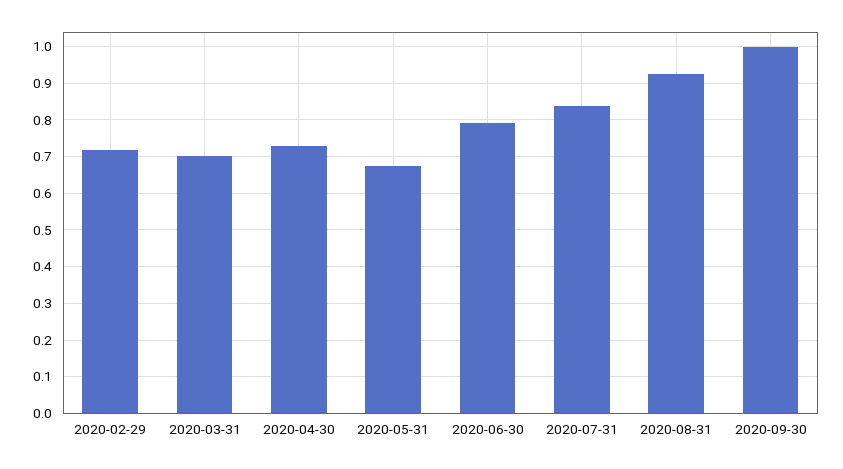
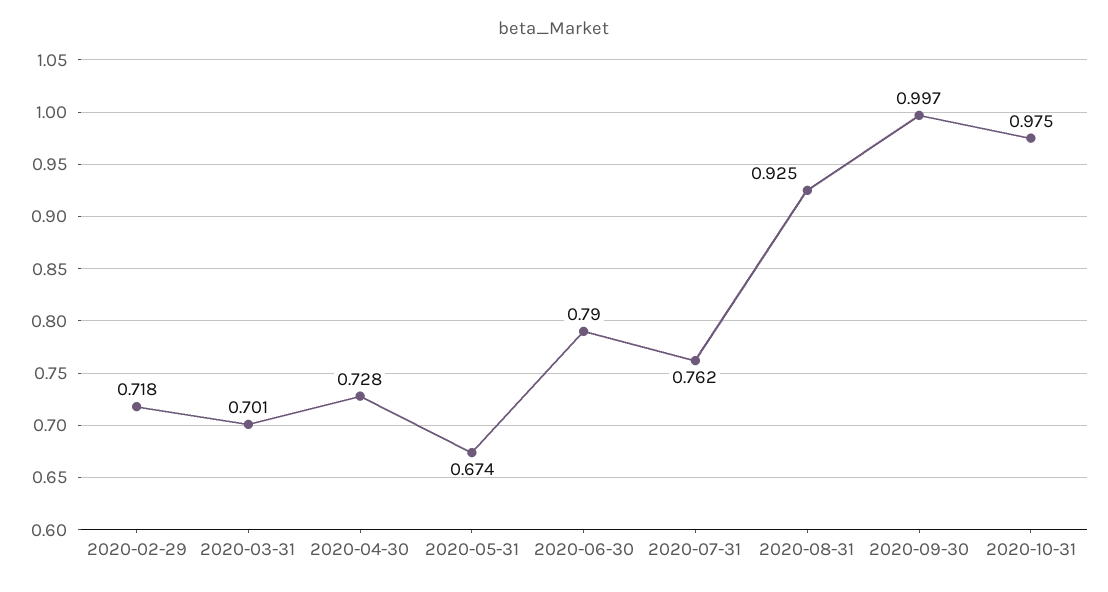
2020-07-31: 0.84 -> 0.762
2020-10-31: none -> 0.975

